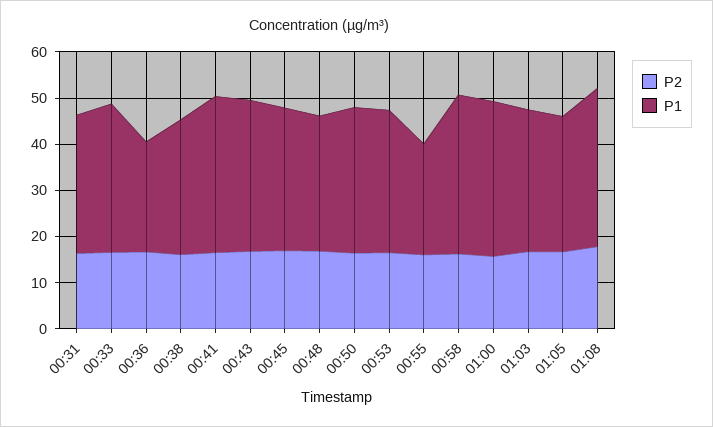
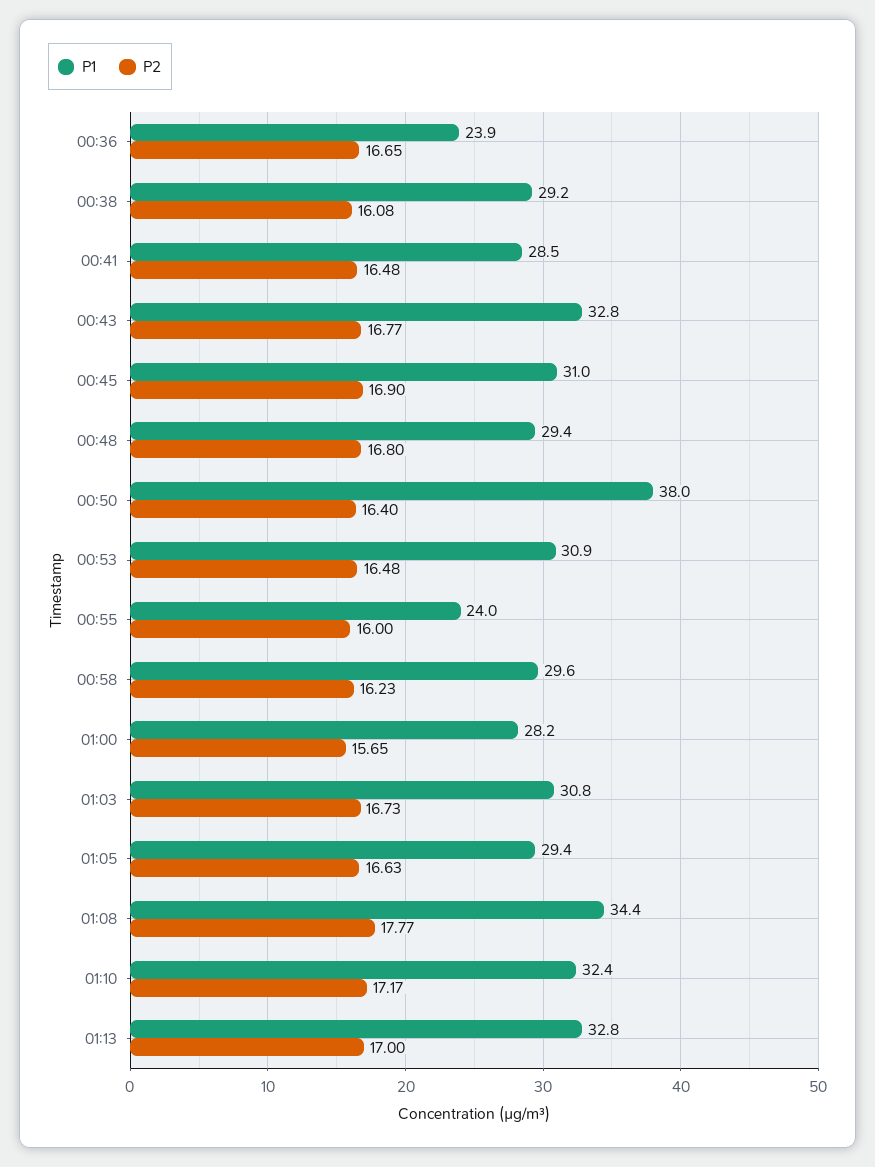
P2, 00:31: 16 -> none
P1, 00:31: 30 -> none
P2, 00:33: 16 -> none
P1, 00:33: 32 -> none
P1, 00:41: 34 -> 28.5
P1, 00:50: 32 -> 38
P1, 00:58: 34 -> 29.6
P1, 01:00: 34 -> 28.2
P1, 01:10: none -> 32.4
P2, 01:10: none -> 17.17
P1, 01:13: none -> 32.8
P2, 01:13: none -> 17

